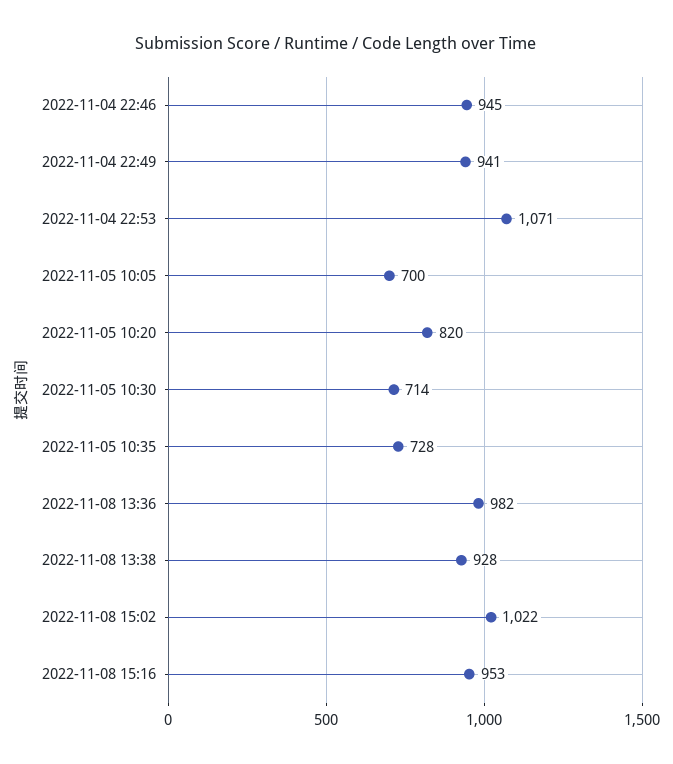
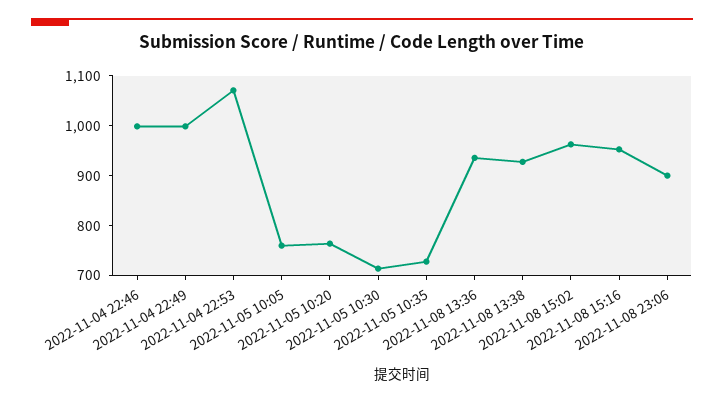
2022-11-04 22:46: 945 -> 1000
2022-11-04 22:49: 941 -> 1000
2022-11-05 10:05: 700 -> 760
2022-11-05 10:20: 820 -> 760
2022-11-08 13:36: 982 -> 940
2022-11-08 15:02: 1022 -> 960
2022-11-08 23:06: none -> 900

